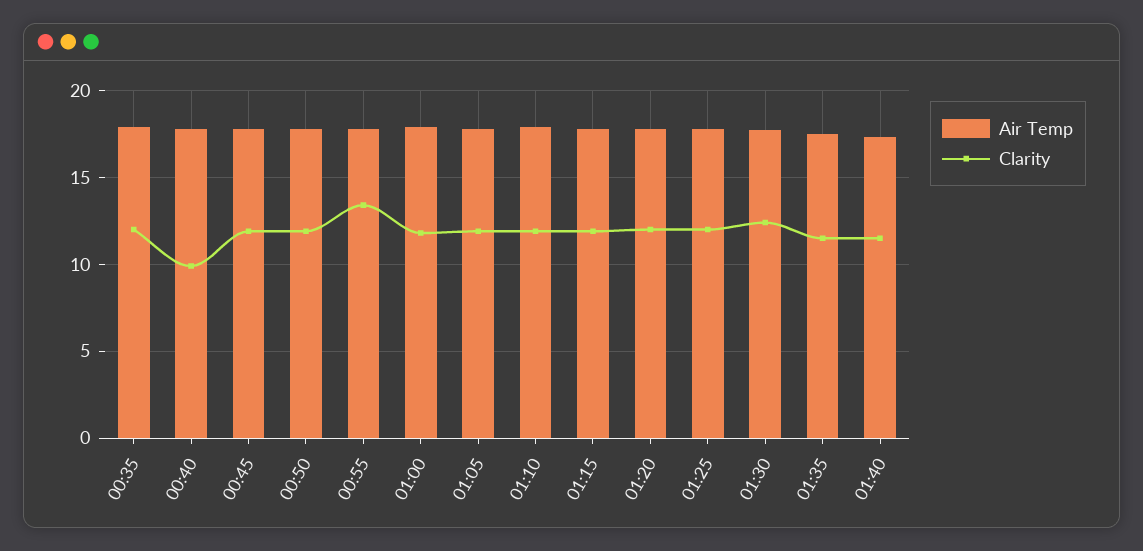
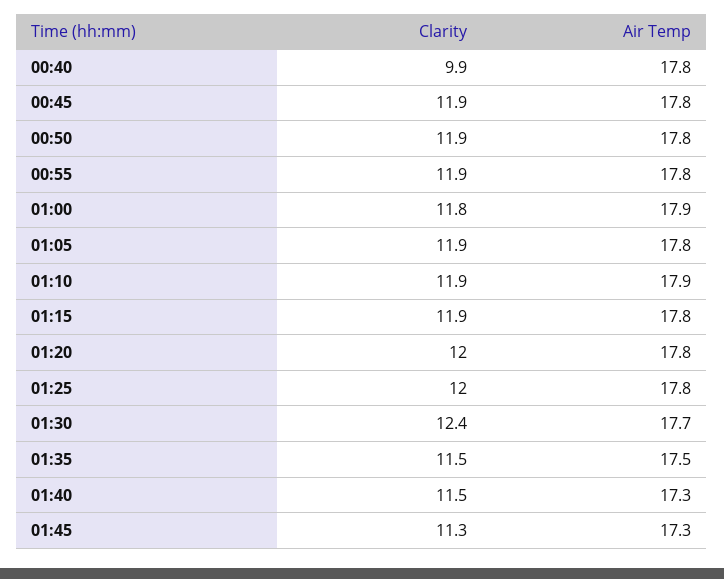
Air Temp, 00:35: 18 -> none
Clarity, 00:35: 12 -> none
Clarity, 00:55: 13.5 -> 11.9
Clarity, 01:45: none -> 11.3
Air Temp, 01:45: none -> 17.3

